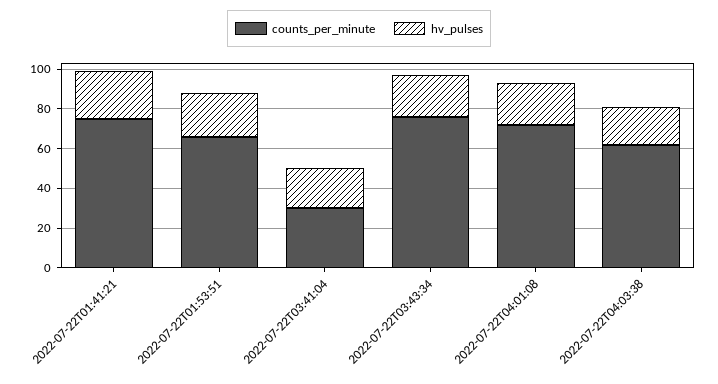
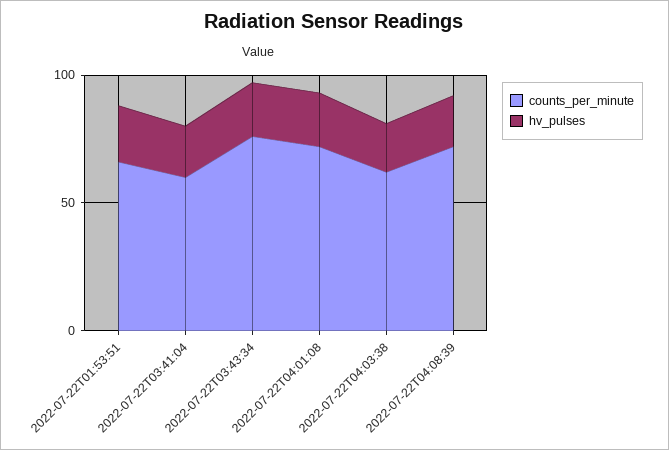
counts_per_minute, 2022-07-22T01:41:21: 75 -> none
hv_pulses, 2022-07-22T01:41:21: 25 -> none
counts_per_minute, 2022-07-22T03:41:04: 30 -> 60
counts_per_minute, 2022-07-22T04:08:39: none -> 70
hv_pulses, 2022-07-22T04:08:39: none -> 20

